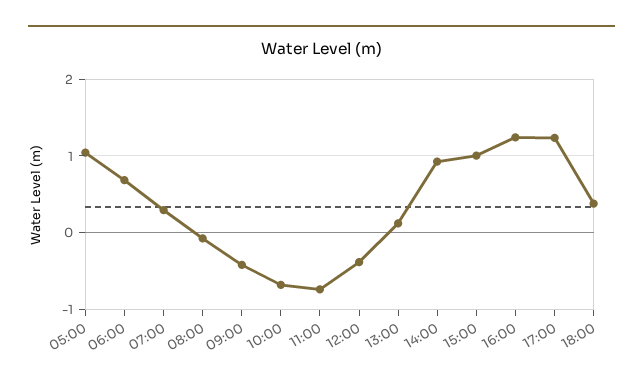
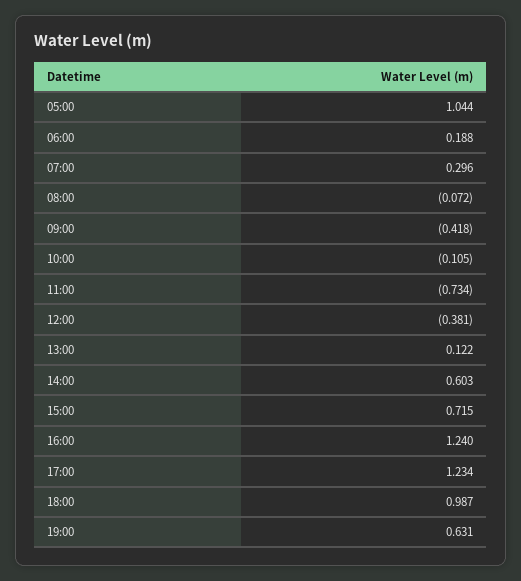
06:00: 0.7 -> 0.188
10:00: -0.7 -> -0.105
14:00: 0.9 -> 0.603
15:00: 1 -> 0.715
18:00: 0.4 -> 0.987
19:00: none -> 0.631

